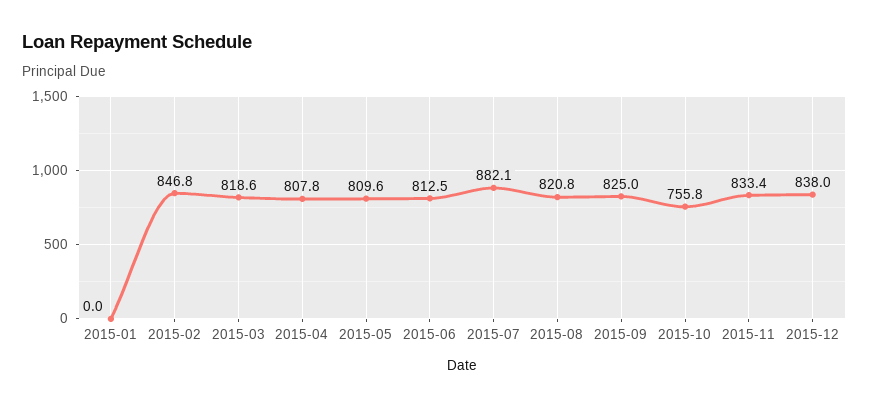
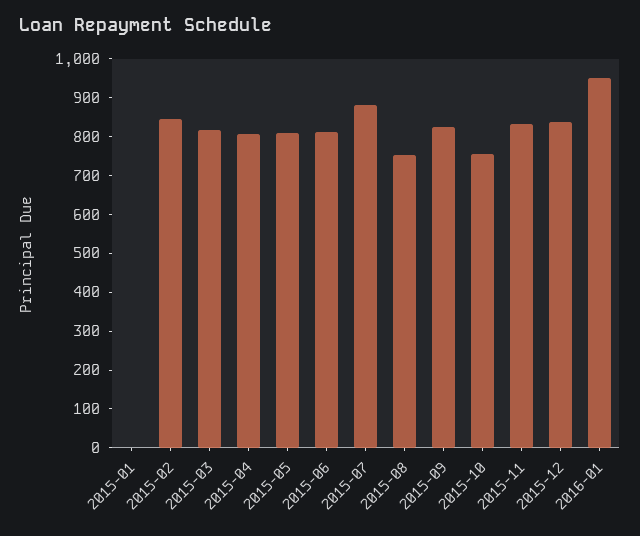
2015-08: 820.8 -> 750
2016-01: none -> 950

